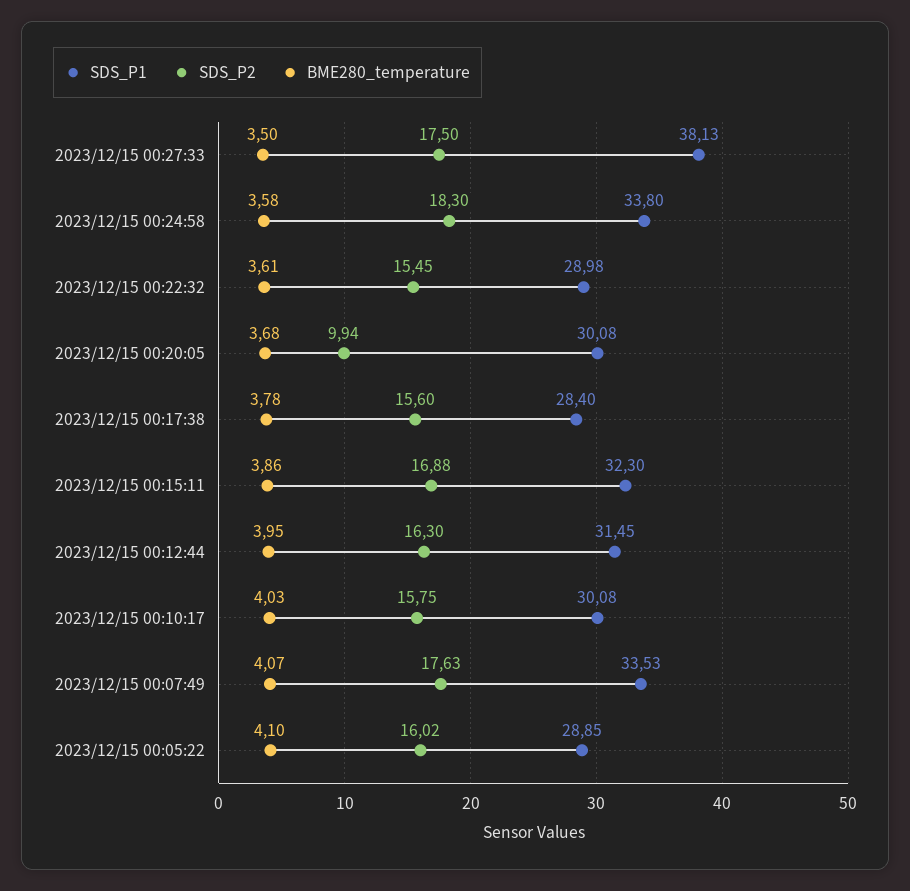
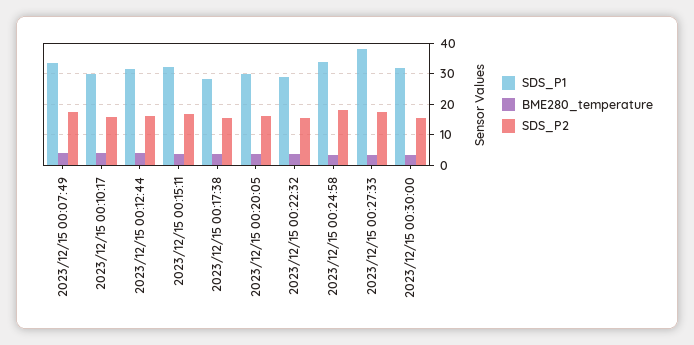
SDS_P2, 2023/12/15 00:20:05: 9.94 -> 16
SDS_P1, 2023/12/15 00:05:22: 28.85 -> none
SDS_P2, 2023/12/15 00:05:22: 16.02 -> none
BME280_temperature, 2023/12/15 00:05:22: 4.1 -> none
SDS_P1, 2023/12/15 00:30:00: none -> 32
BME280_temperature, 2023/12/15 00:30:00: none -> 4
SDS_P2, 2023/12/15 00:30:00: none -> 16

